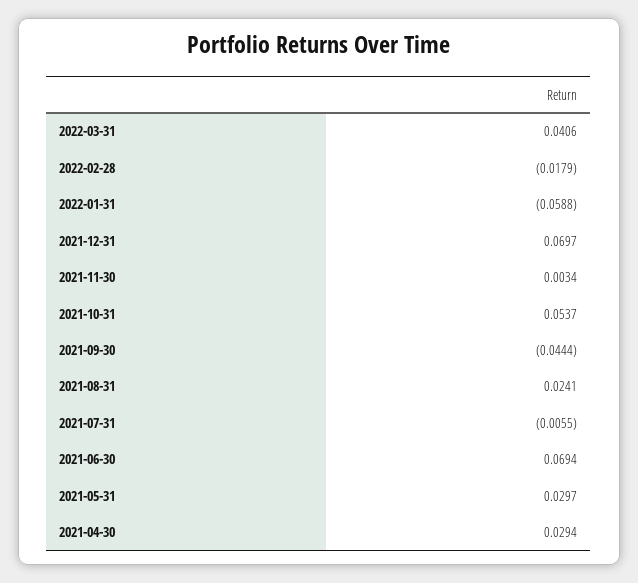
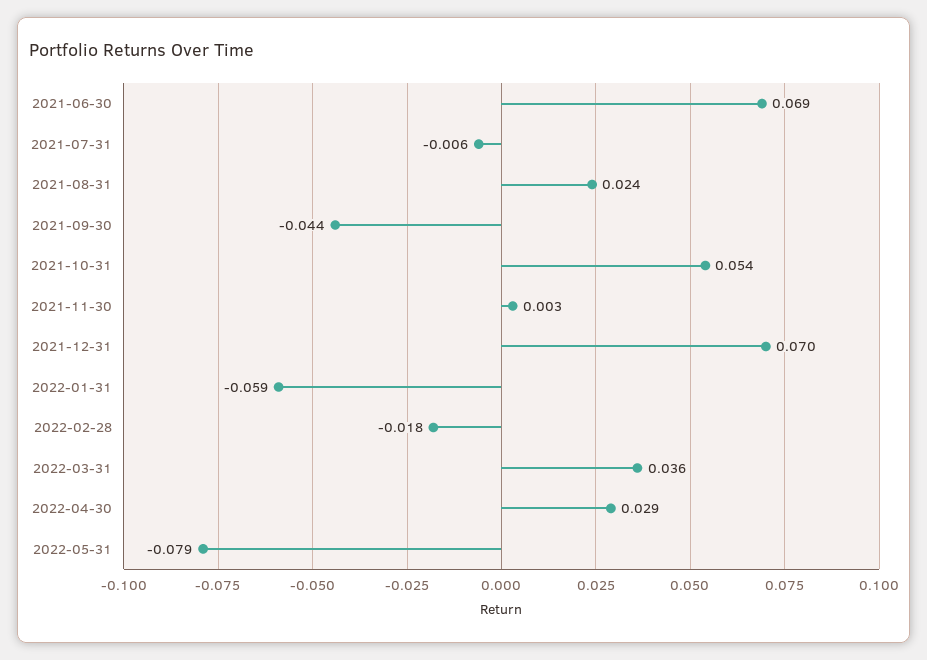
2022-03-31: 0.0406 -> 0.036
2021-05-31: 0.0297 -> none
2021-04-30: 0.0294 -> none
2022-04-30: none -> 0.029
2022-05-31: none -> -0.079

